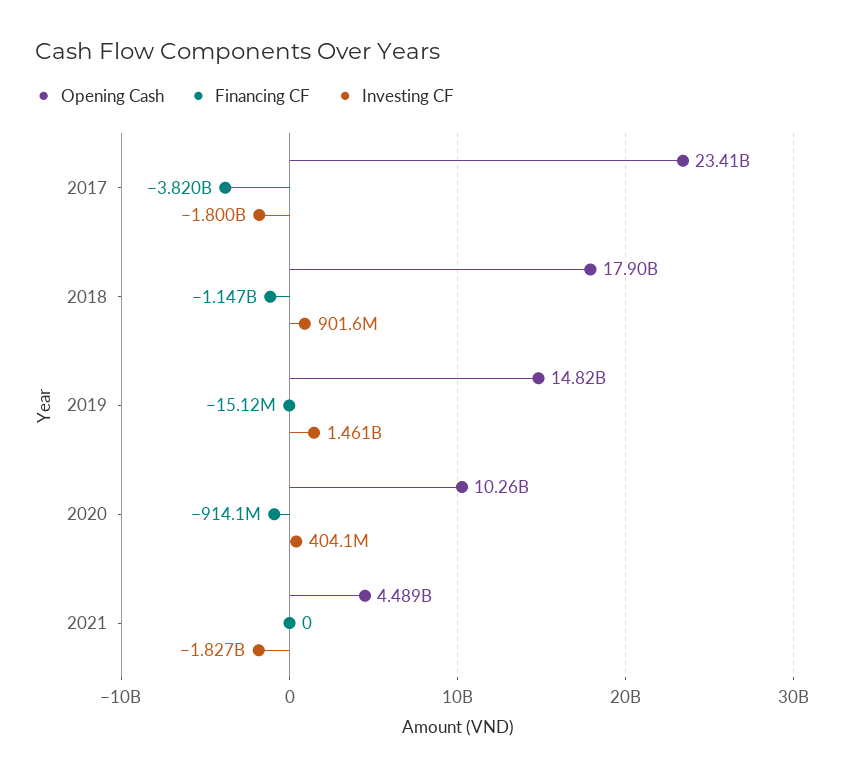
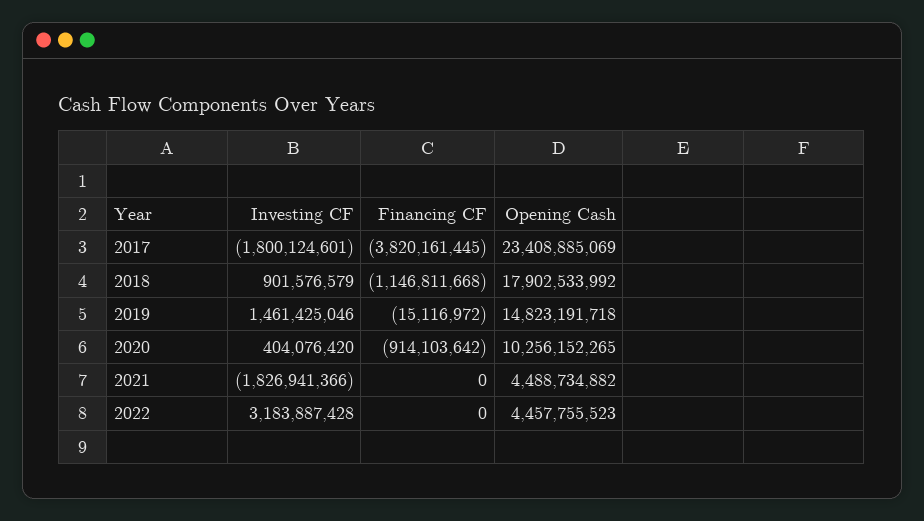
Investing CF, 2022: none -> 3183887428
Financing CF, 2022: none -> 0
Opening Cash, 2022: none -> 4457755523

